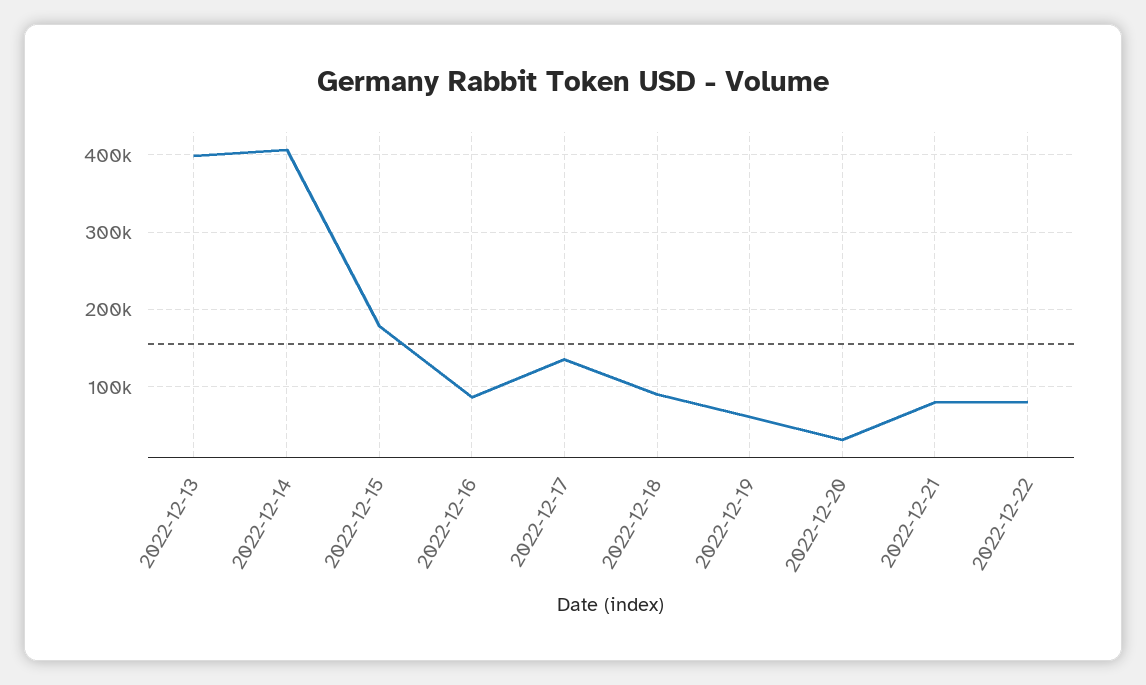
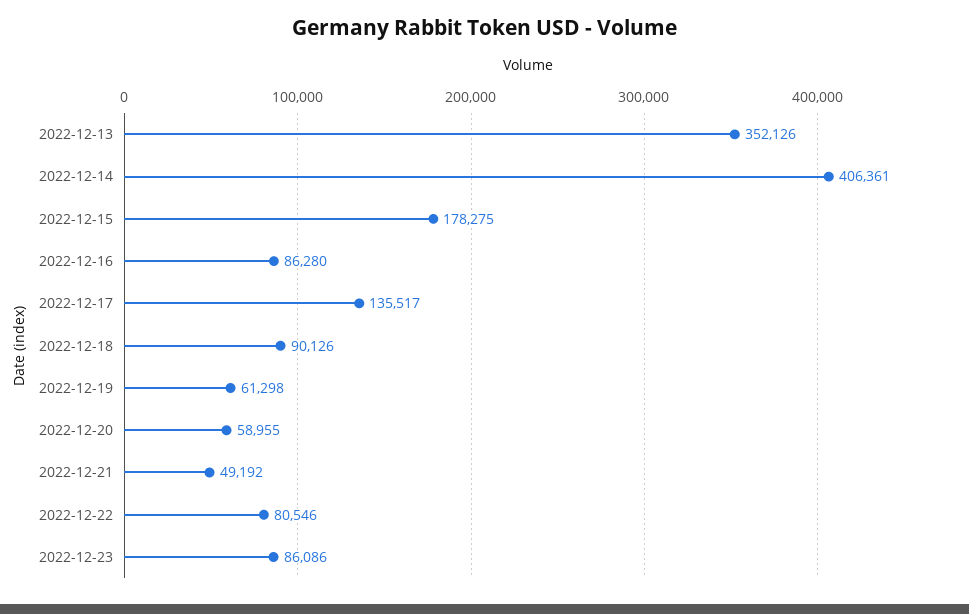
2022-12-13: 400000 -> 352126
2022-12-20: 30000 -> 58955
2022-12-21: 80000 -> 49192
2022-12-23: none -> 86086

